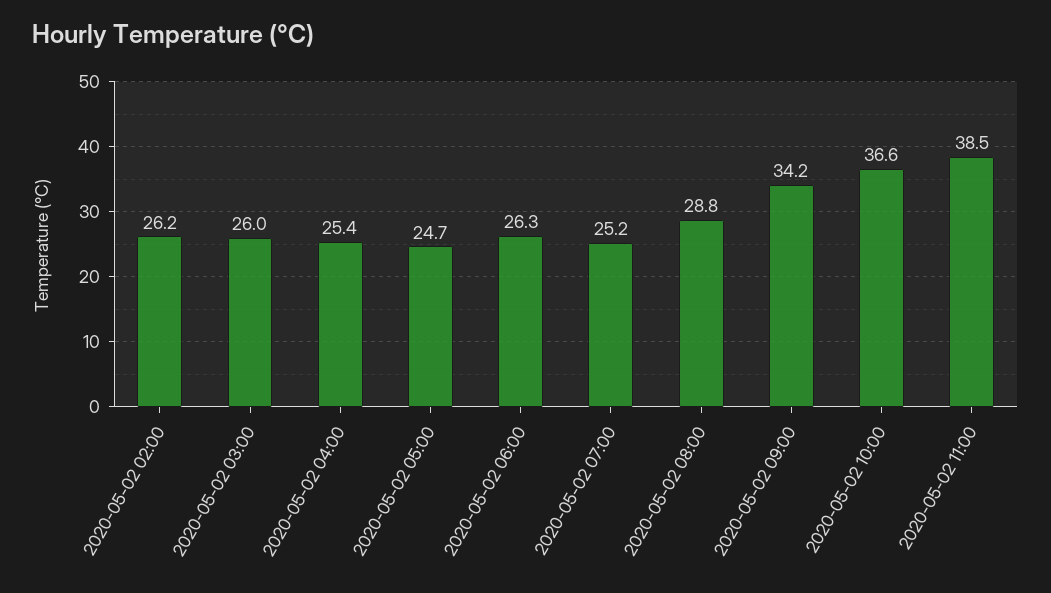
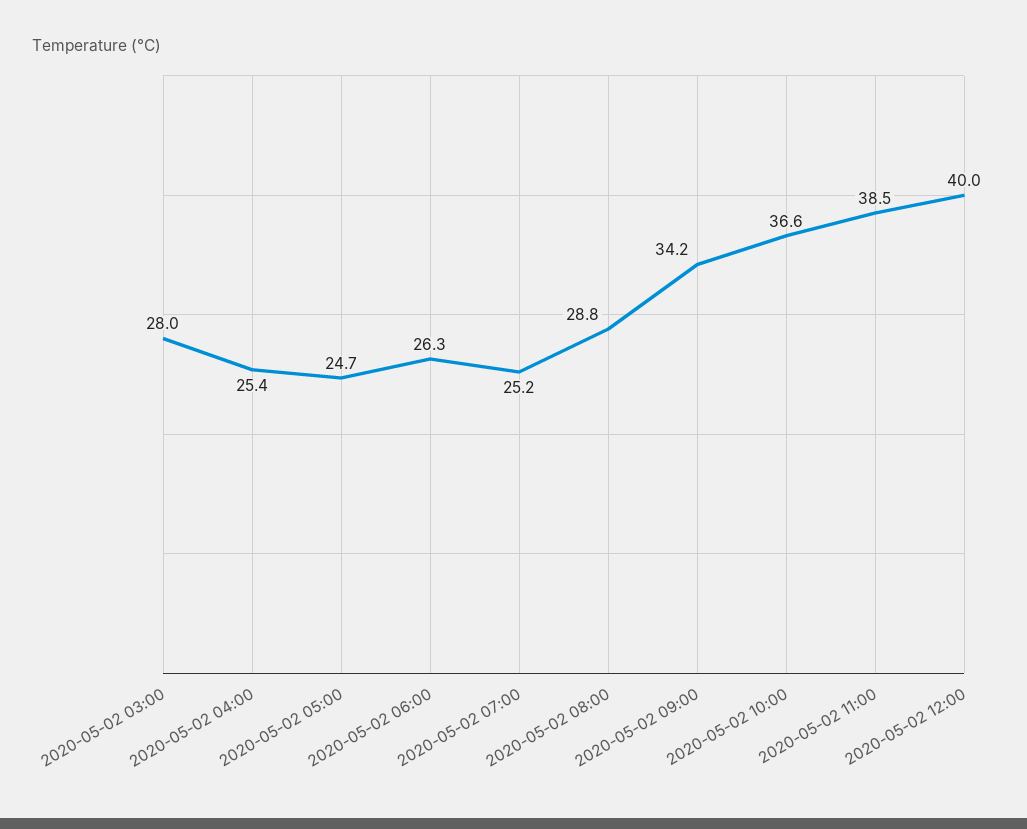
2020-05-02 02:00: 26.2 -> none
2020-05-02 03:00: 26 -> 28
2020-05-02 12:00: none -> 40

